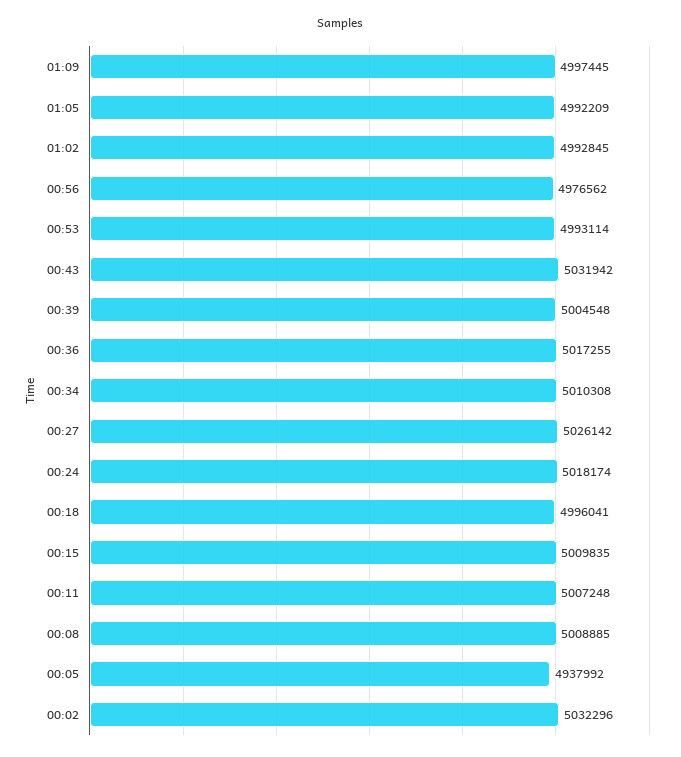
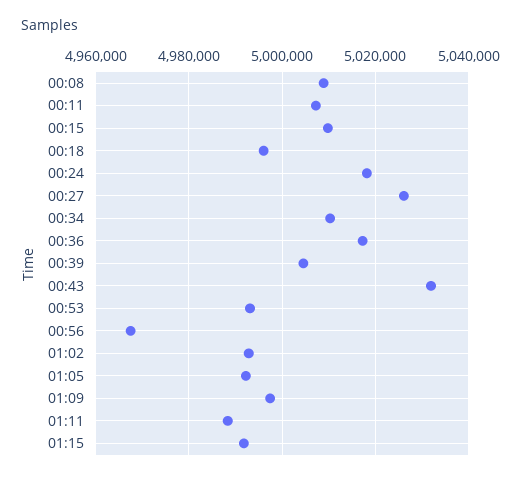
00:56: 4976562 -> 4968000
00:05: 4937992 -> none
00:02: 5032296 -> none
01:11: none -> 4988000
01:15: none -> 4992000

